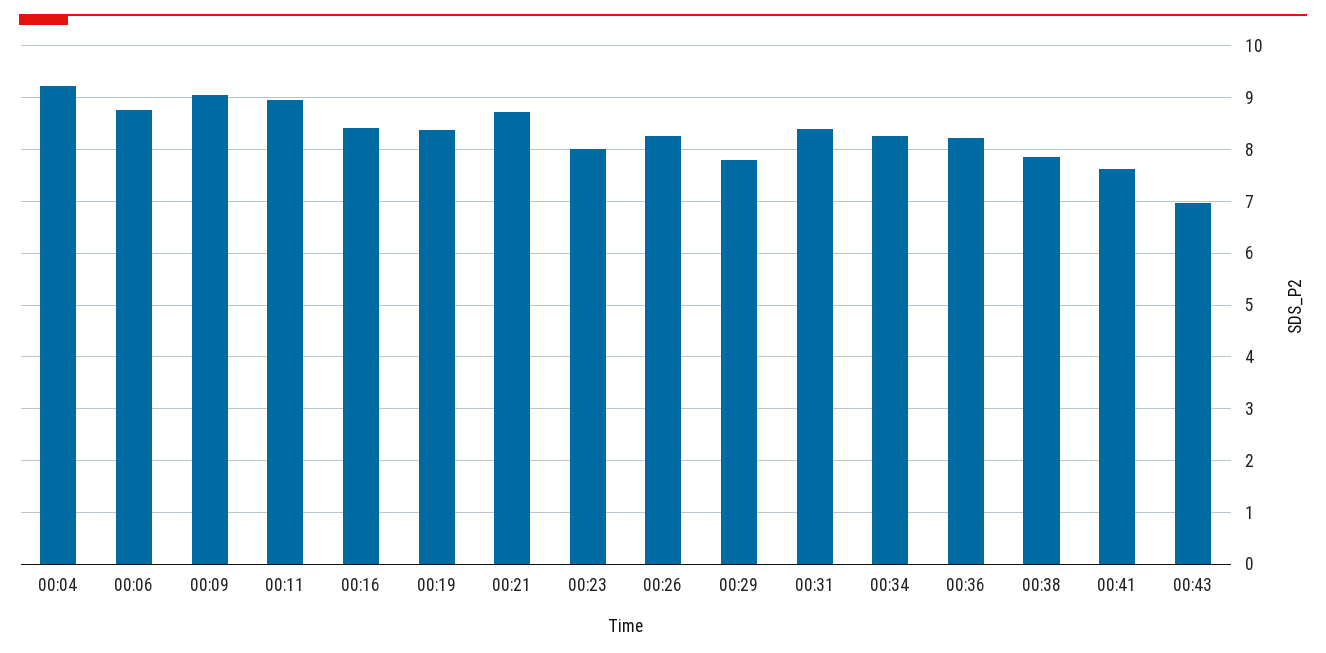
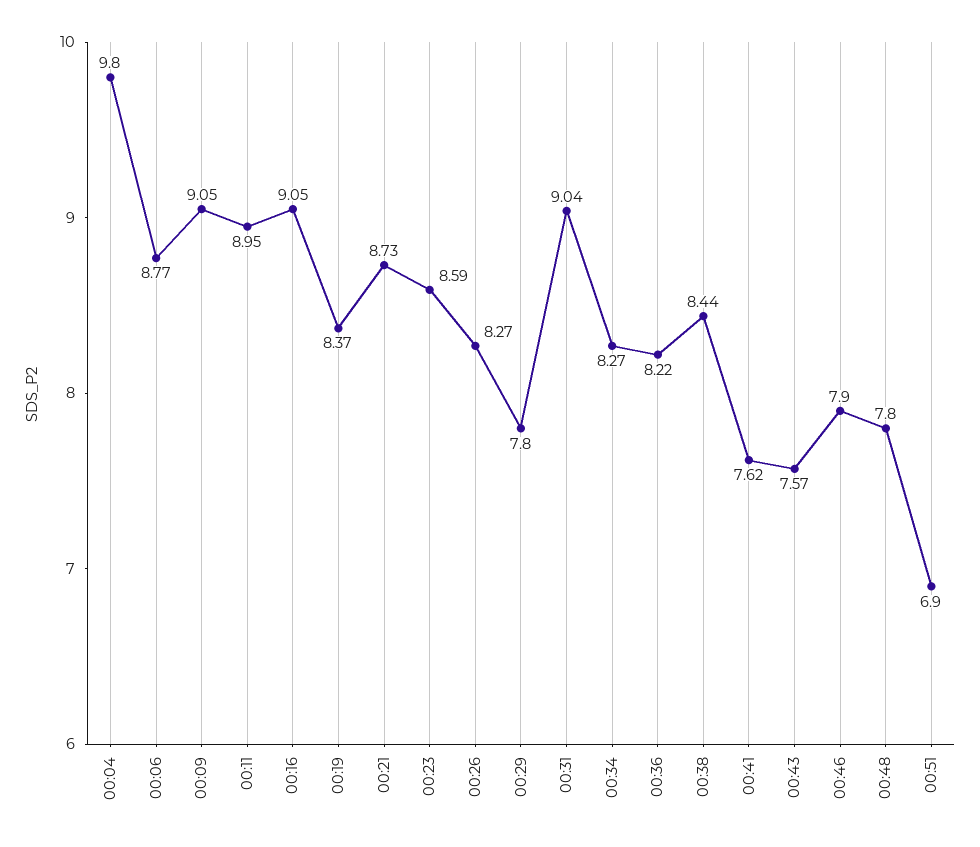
00:04: 9.2 -> 9.8
00:16: 8.4 -> 9.05
00:23: 8 -> 8.59
00:31: 8.4 -> 9.04
00:38: 7.8 -> 8.44
00:43: 7 -> 7.57
00:46: none -> 7.9
00:48: none -> 7.8
00:51: none -> 6.9

